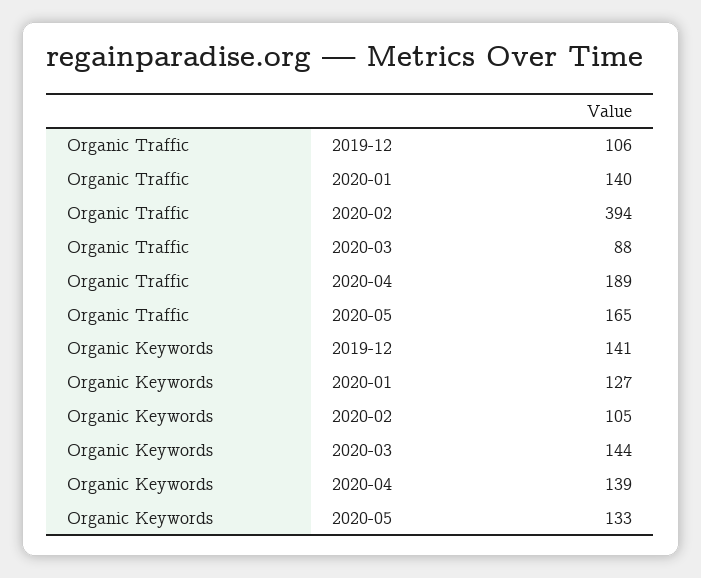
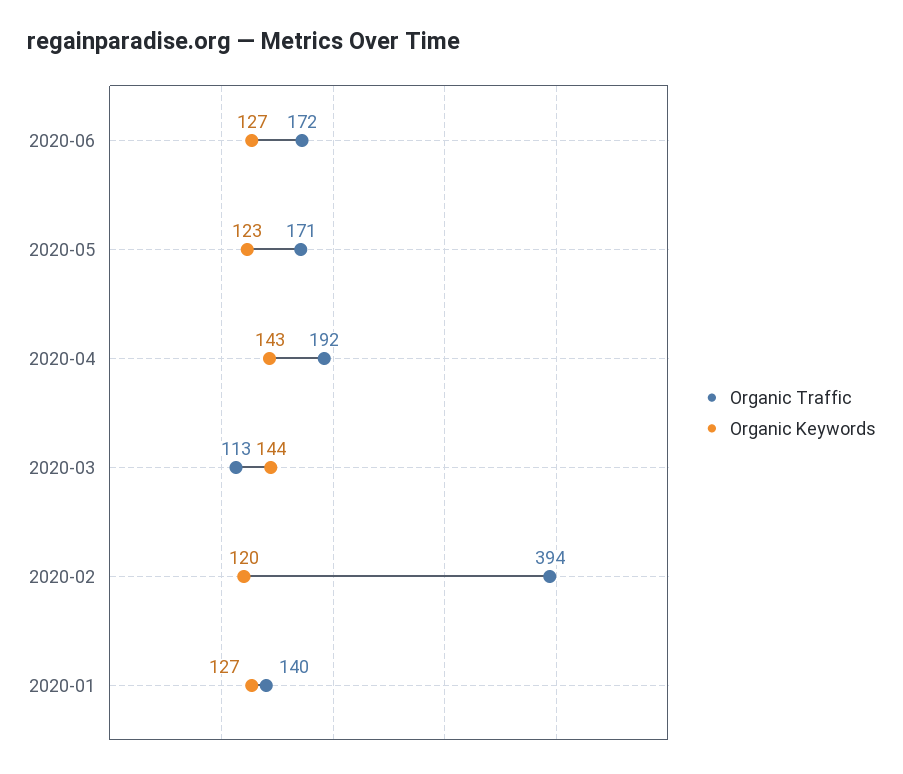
Organic Traffic, 2019-12: 106 -> none
Organic Traffic, 2020-03: 88 -> 113
Organic Traffic, 2020-04: 189 -> 192
Organic Traffic, 2020-05: 165 -> 171
Organic Keywords, 2019-12: 141 -> none
Organic Keywords, 2020-02: 105 -> 120
Organic Keywords, 2020-04: 139 -> 143
Organic Keywords, 2020-05: 133 -> 123
Organic Traffic, 2020-06: none -> 172
Organic Keywords, 2020-06: none -> 127

